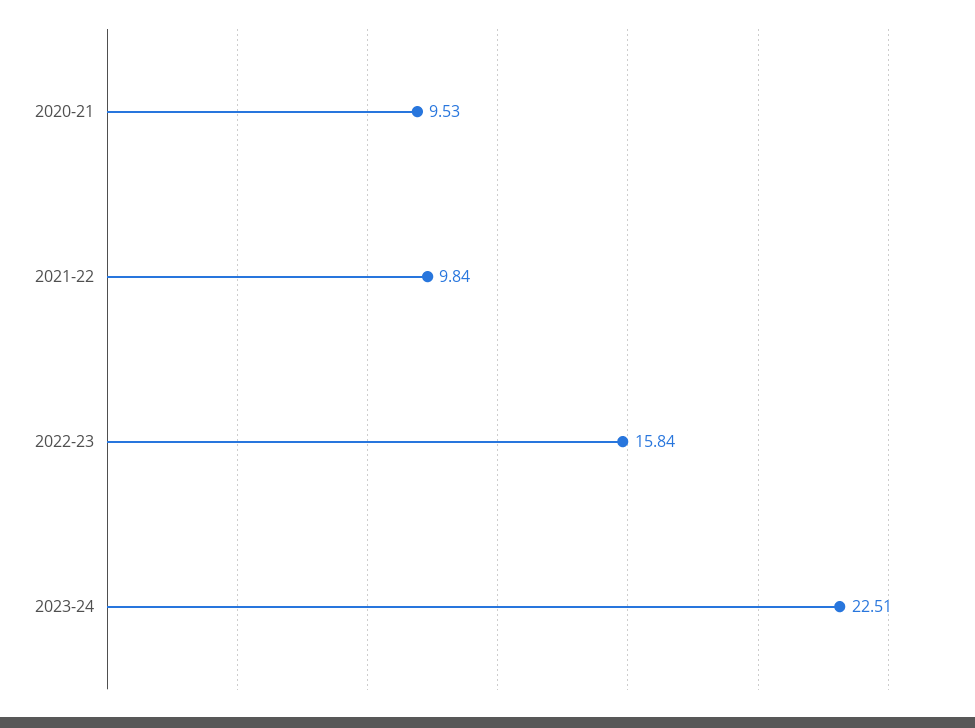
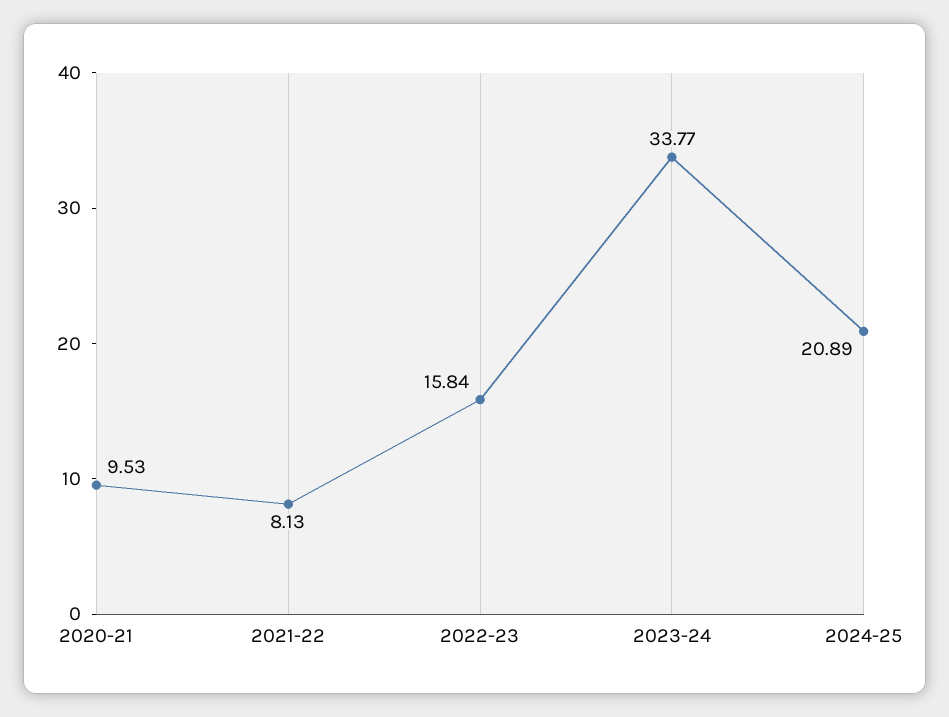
2021-22: 9.84 -> 8.13
2023-24: 22.51 -> 33.77
2024-25: none -> 20.89

